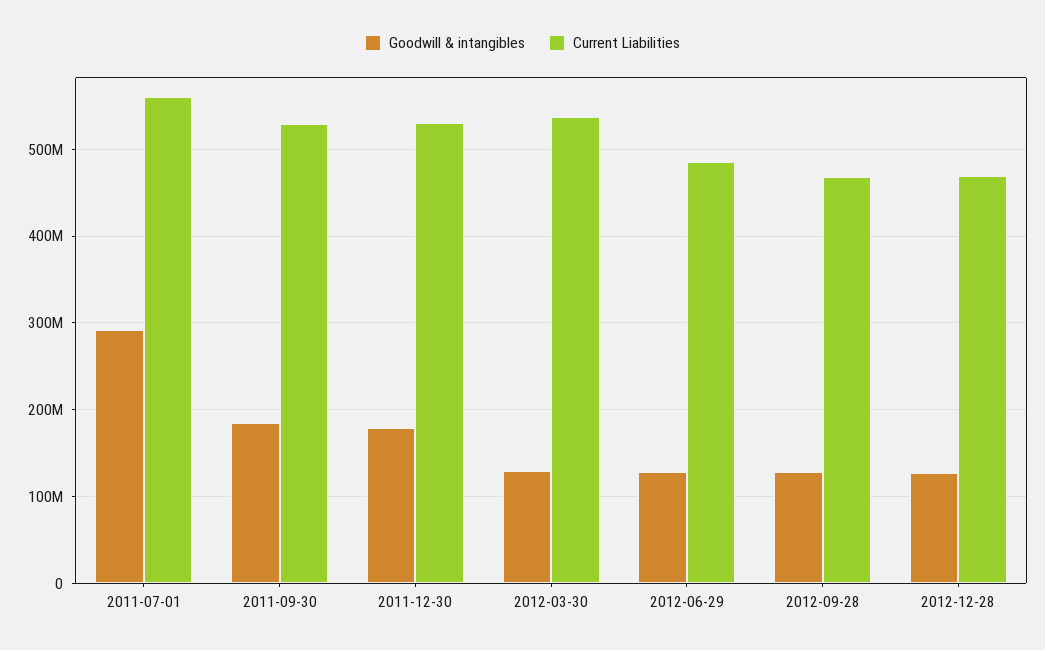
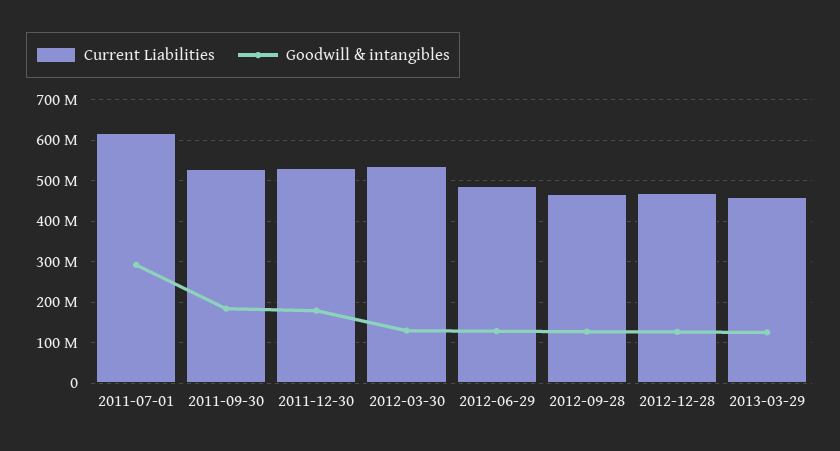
Current Liabilities, 2011-07-01: 560000000 -> 620000000
Current Liabilities, 2013-03-29: none -> 460000000
Goodwill & intangibles, 2013-03-29: none -> 120000000

